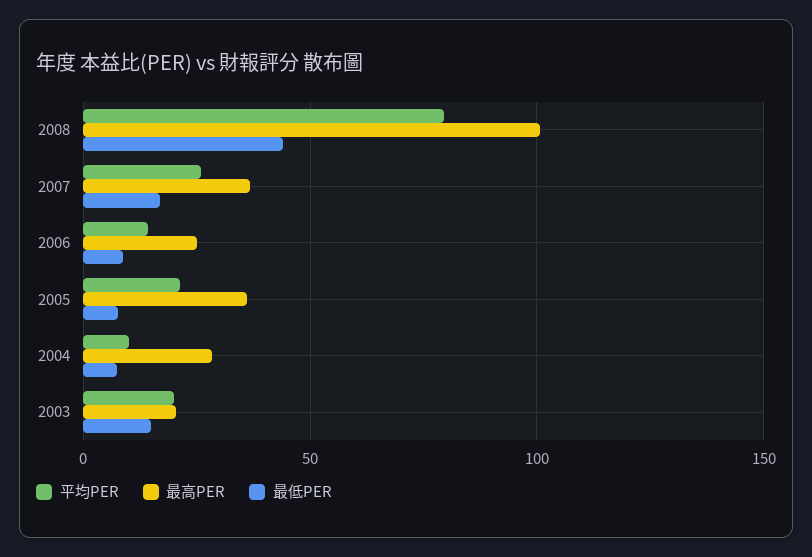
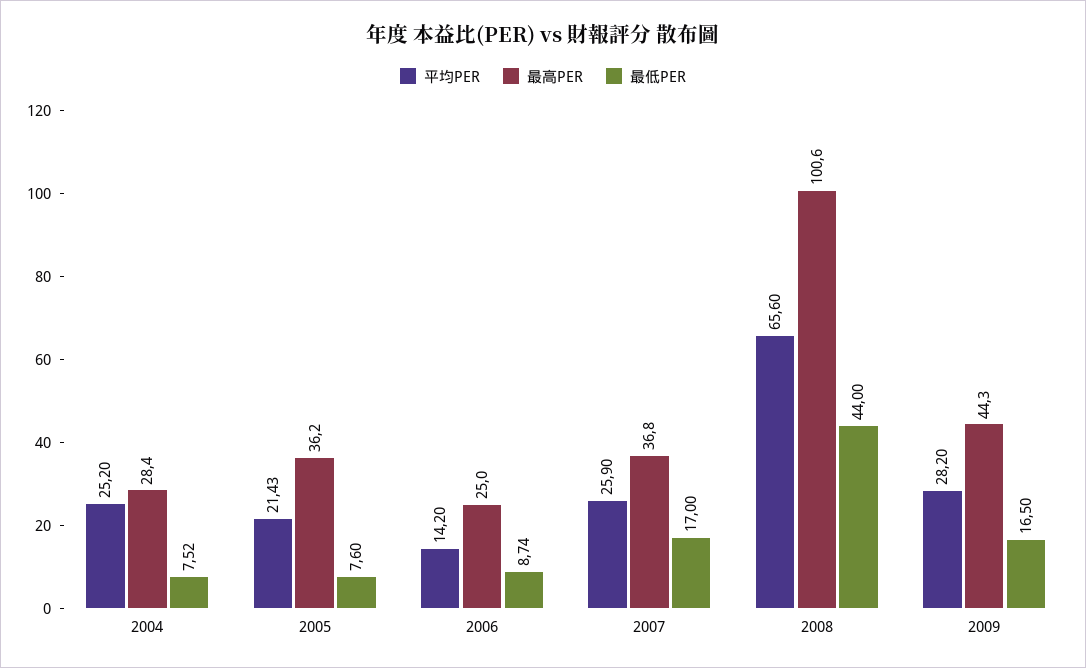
平均PER, 2008: 80 -> 65.6
平均PER, 2004: 10 -> 25.2
平均PER, 2003: 20 -> none
最高PER, 2003: 20 -> none
最低PER, 2003: 15 -> none
平均PER, 2009: none -> 28.2
最高PER, 2009: none -> 44.3
最低PER, 2009: none -> 16.5

